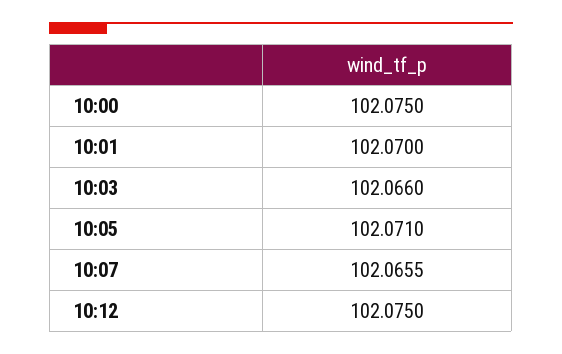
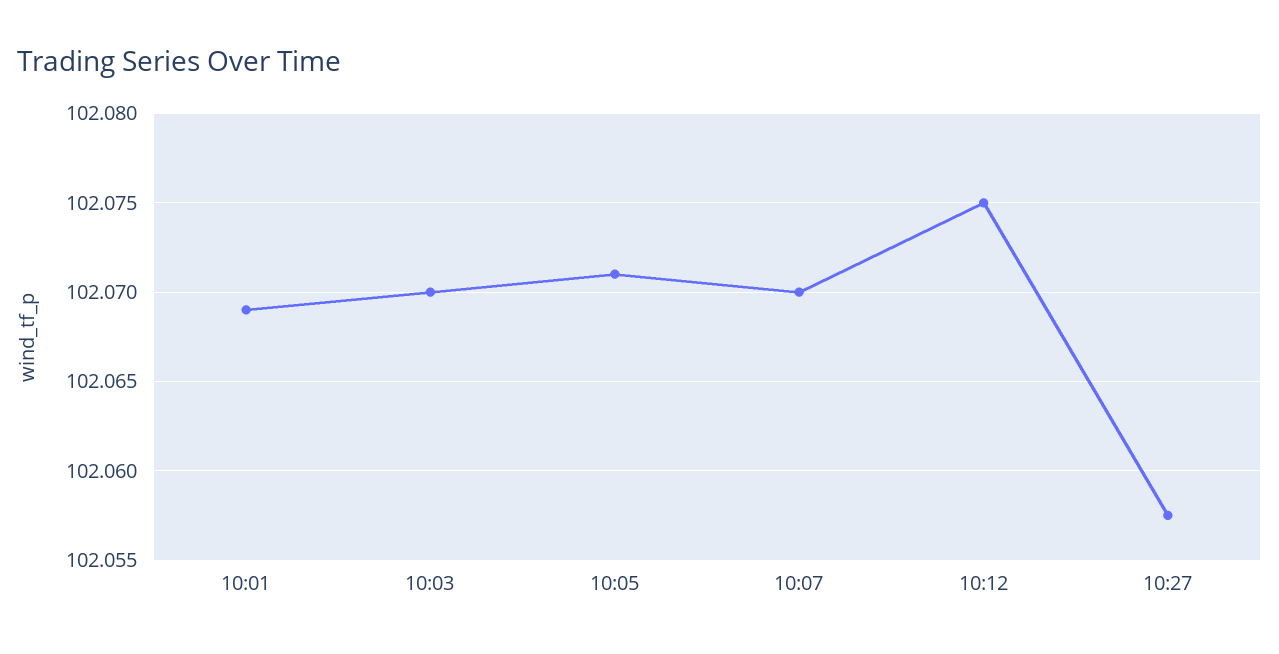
10:00: 102.075 -> none
10:01: 102.07 -> 102.069
10:03: 102.066 -> 102.07
10:07: 102.0655 -> 102.07
10:27: none -> 102.0575

